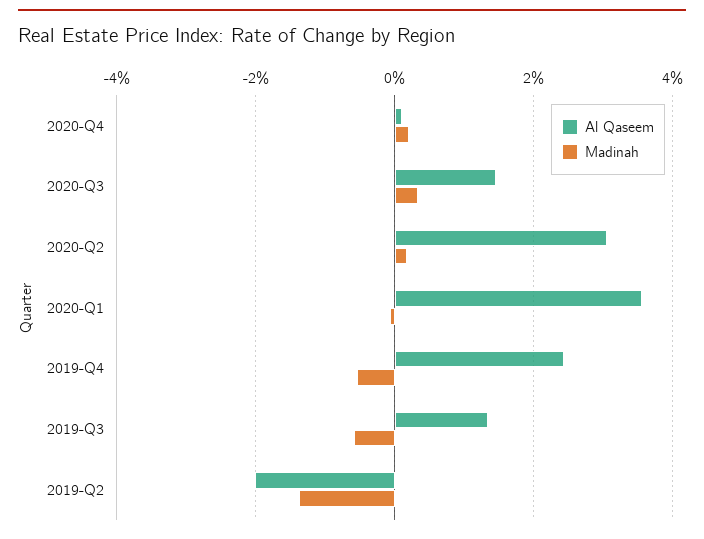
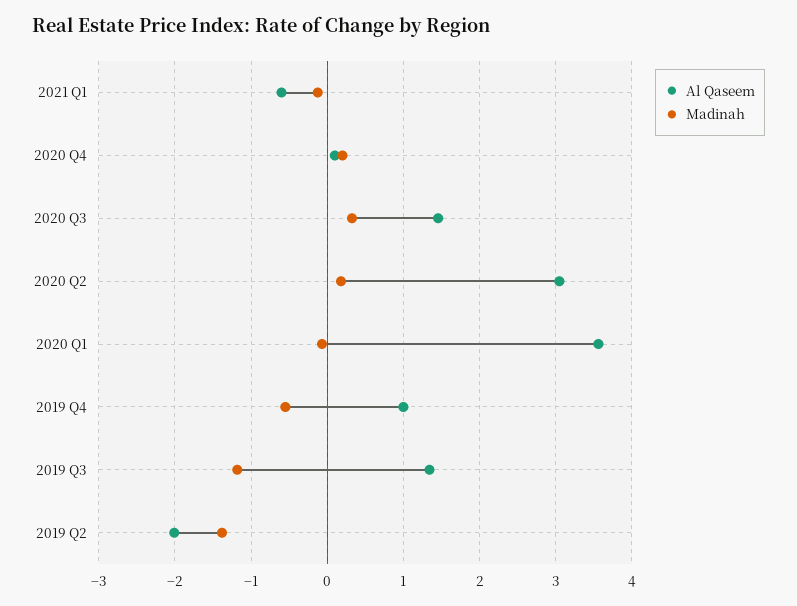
Al Qaseem, 2019-Q4: 2.4 -> 1
Madinah, 2019-Q3: -0.6 -> -1.2
Al Qaseem, 2021 Q1: none -> -0.6
Madinah, 2021 Q1: none -> -0.1

